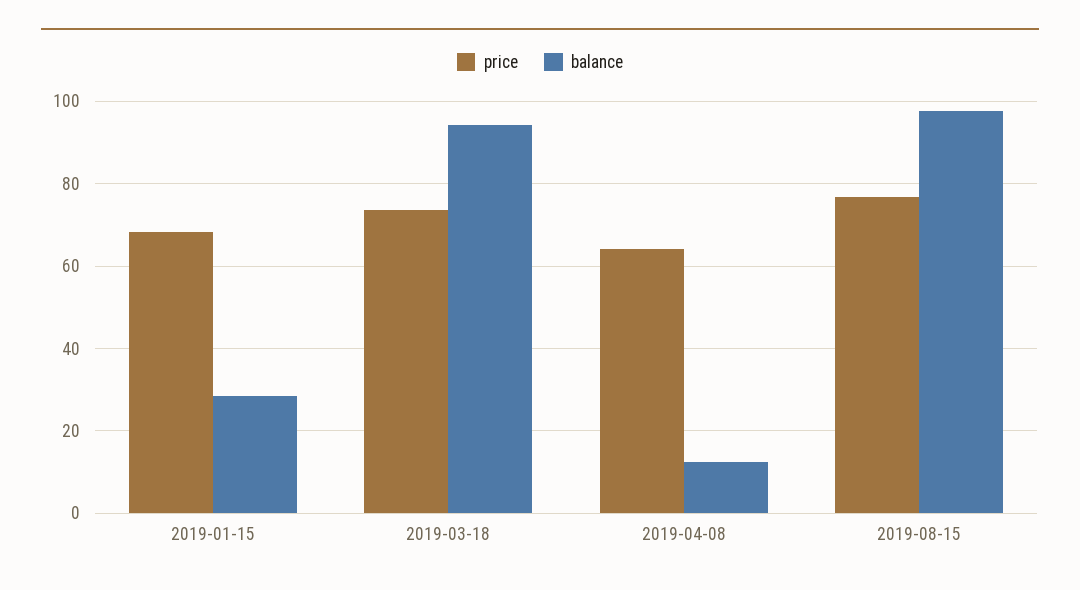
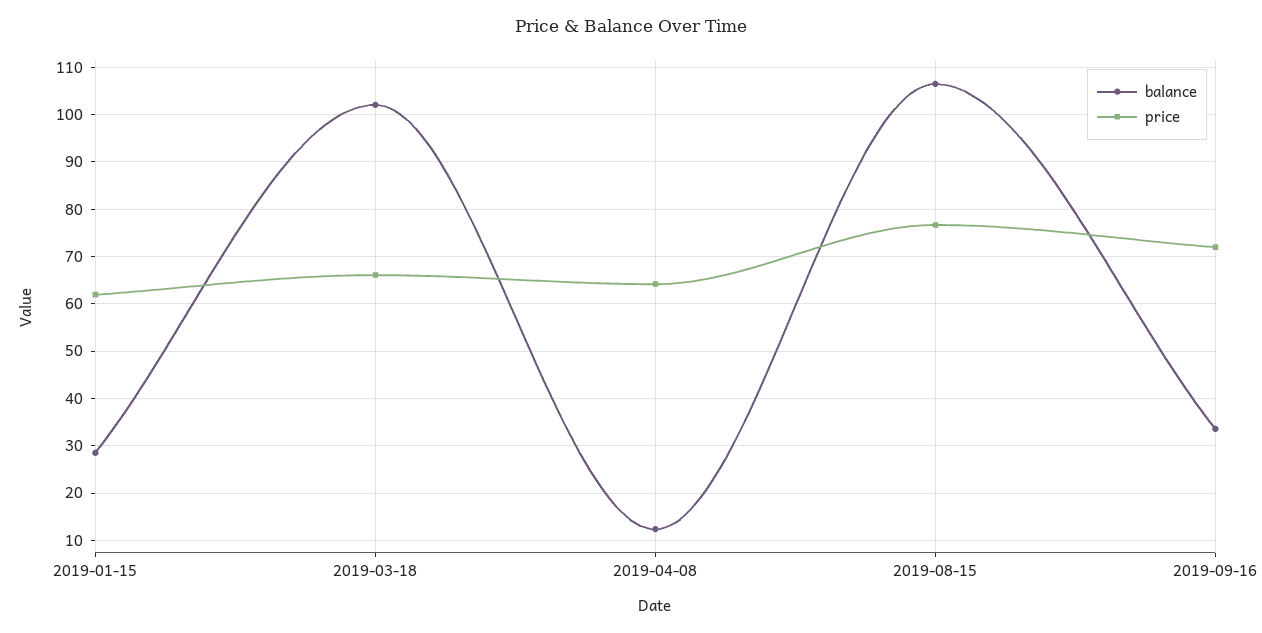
price, 2019-01-15: 68 -> 62
price, 2019-03-18: 74 -> 66
balance, 2019-03-18: 94 -> 102
balance, 2019-08-15: 98 -> 106
balance, 2019-09-16: none -> 34
price, 2019-09-16: none -> 72

